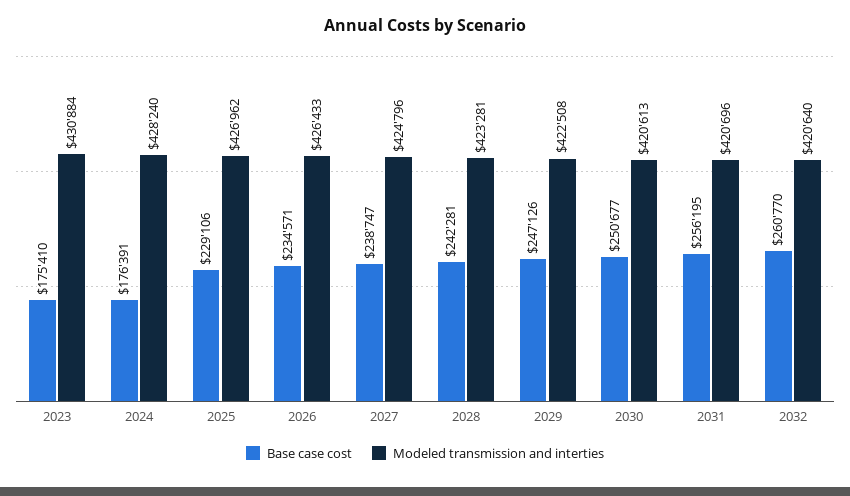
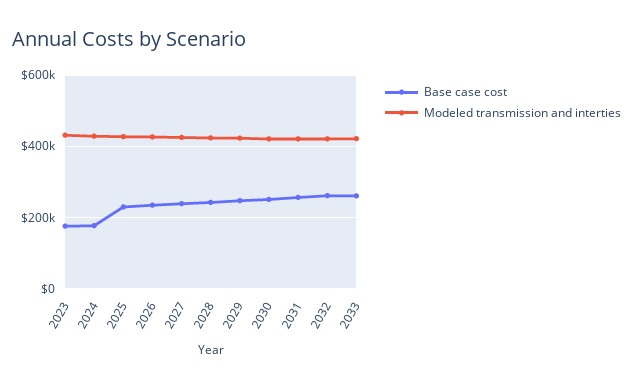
Base case cost, 2033: none -> 260000
Modeled transmission and interties, 2033: none -> 420000

